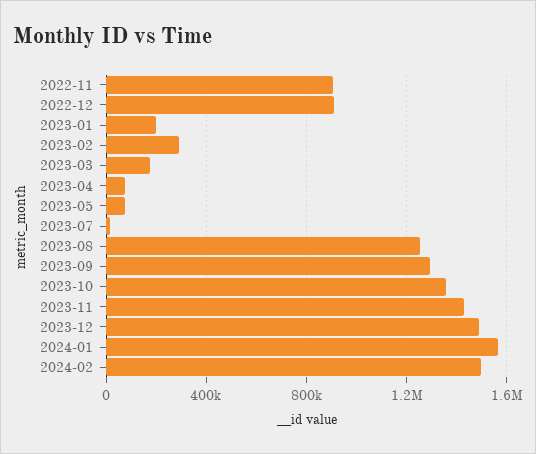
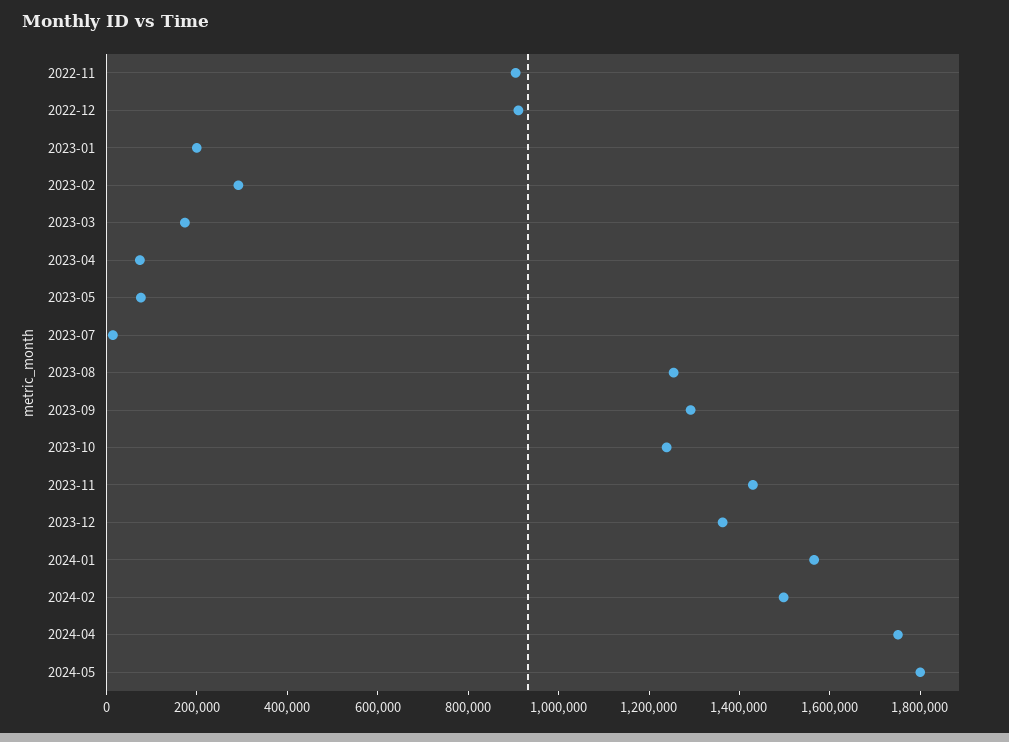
2023-10: 1350000 -> 1250000
2023-12: 1500000 -> 1350000
2024-04: none -> 1750000
2024-05: none -> 1800000

